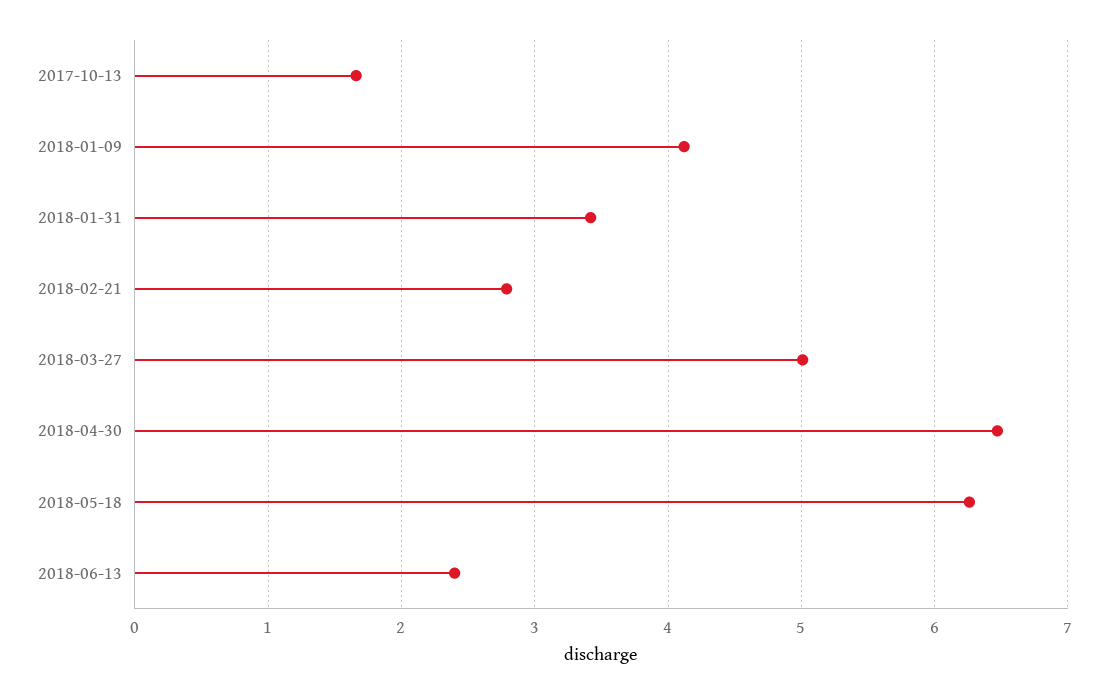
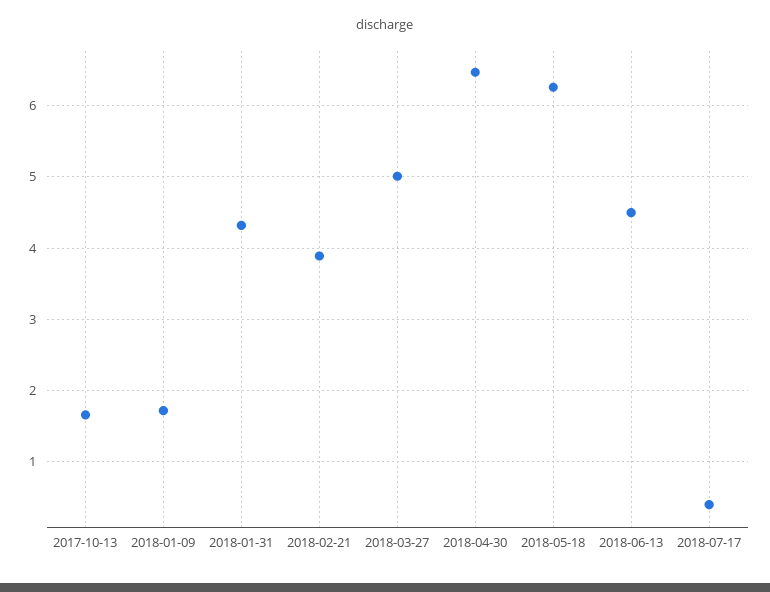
2018-01-09: 4.1 -> 1.7
2018-01-31: 3.4 -> 4.3
2018-02-21: 2.8 -> 3.9
2018-06-13: 2.4 -> 4.5
2018-07-17: none -> 0.4

